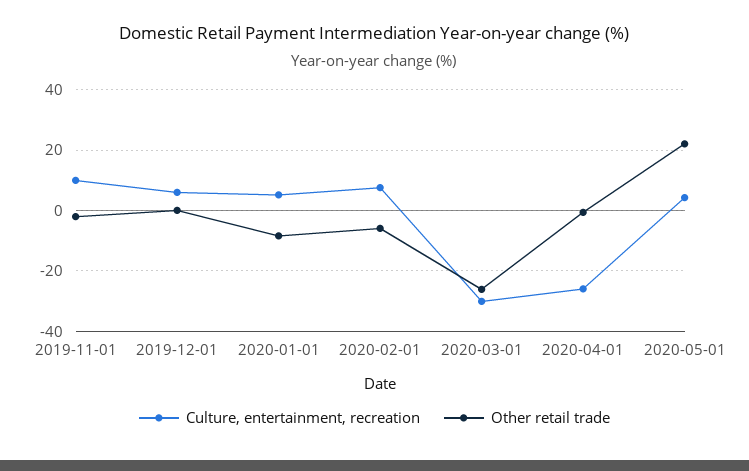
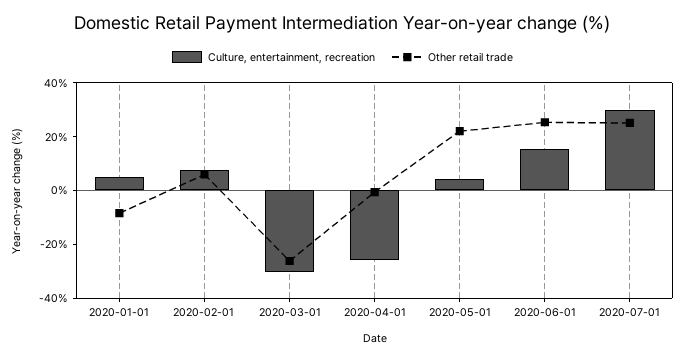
Culture, entertainment, recreation, 2019-11-01: 10 -> none
Other retail trade, 2019-11-01: -2 -> none
Culture, entertainment, recreation, 2019-12-01: 6 -> none
Other retail trade, 2019-12-01: 0 -> none
Other retail trade, 2020-02-01: -6 -> 5
Culture, entertainment, recreation, 2020-06-01: none -> 15
Other retail trade, 2020-06-01: none -> 25
Culture, entertainment, recreation, 2020-07-01: none -> 30
Other retail trade, 2020-07-01: none -> 25

